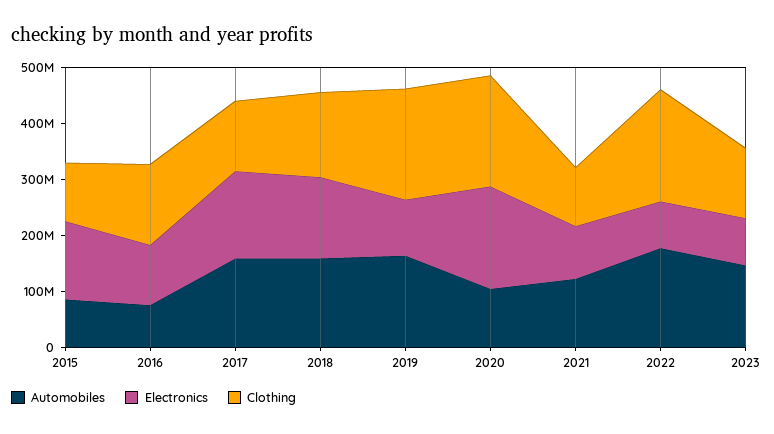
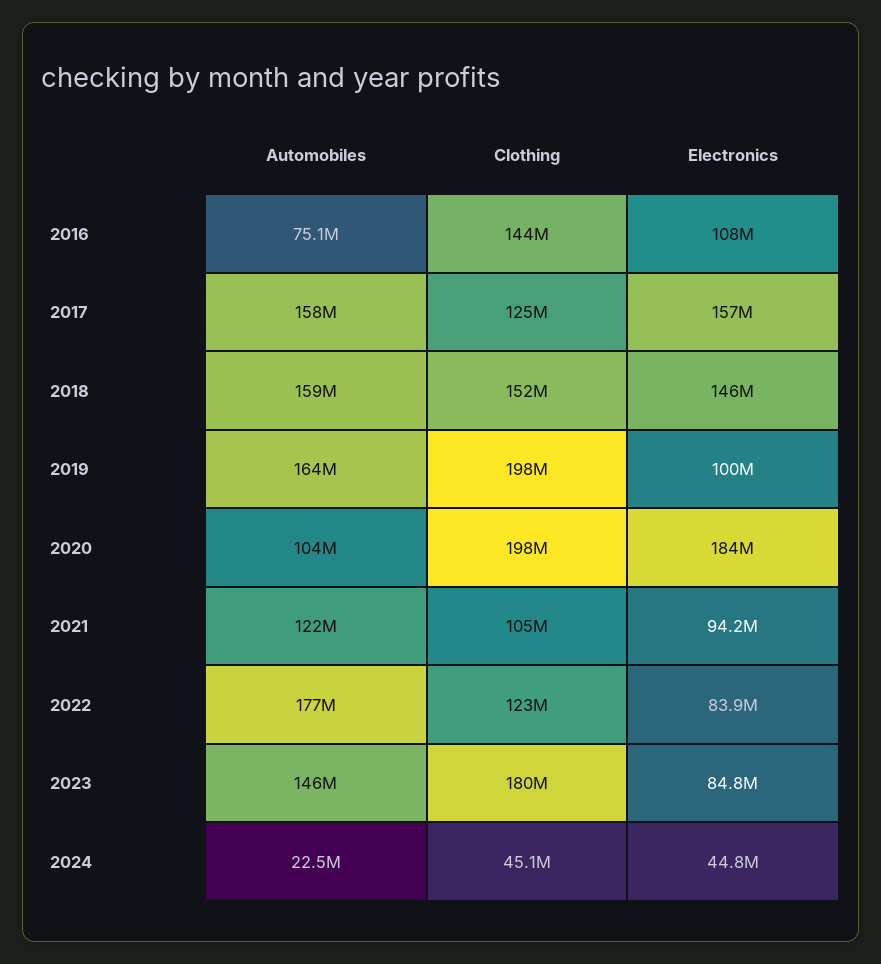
Automobiles, 2015: 80000000 -> none
Electronics, 2015: 140000000 -> none
Clothing, 2015: 100000000 -> none
Clothing, 2022: 200000000 -> 123000000
Clothing, 2023: 120000000 -> 180000000
Automobiles, 2024: none -> 22500000
Clothing, 2024: none -> 45100000
Electronics, 2024: none -> 44800000

